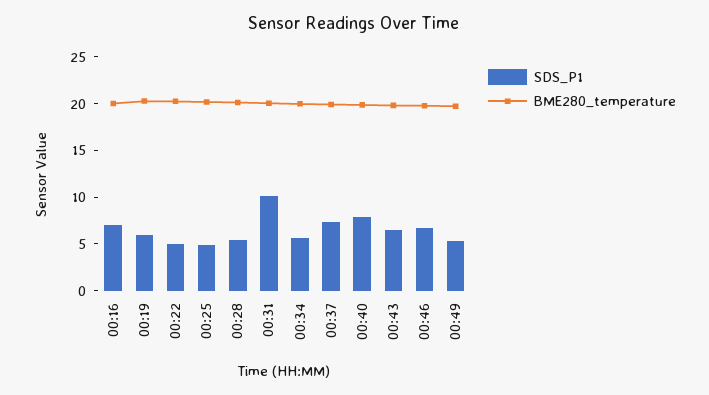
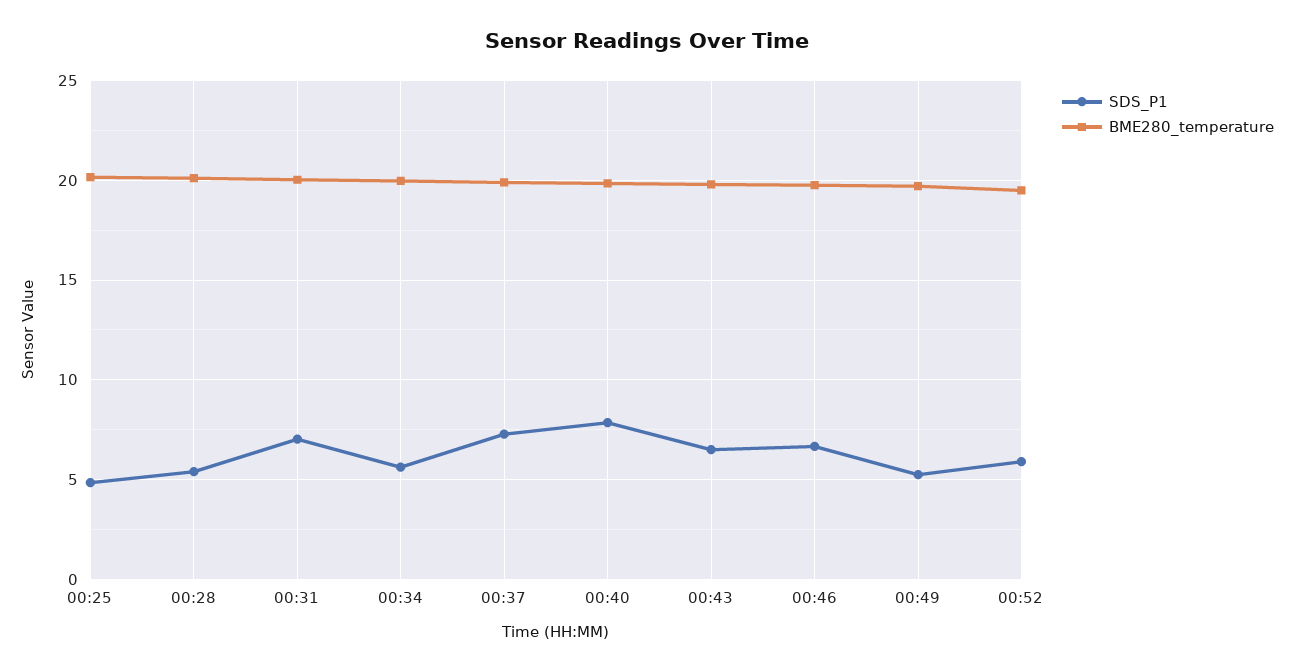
SDS_P1, 00:16: 7 -> none
BME280_temperature, 00:16: 20 -> none
SDS_P1, 00:19: 6 -> none
BME280_temperature, 00:19: 20 -> none
SDS_P1, 00:22: 5 -> none
BME280_temperature, 00:22: 20 -> none
SDS_P1, 00:31: 10 -> 7
SDS_P1, 00:52: none -> 6
BME280_temperature, 00:52: none -> 19.5

